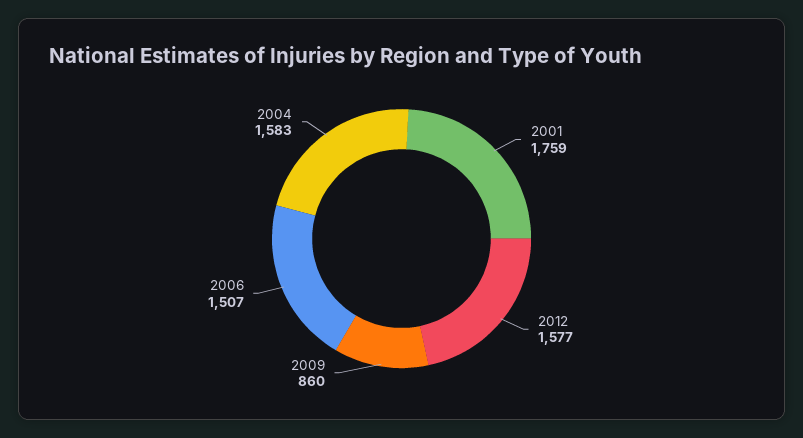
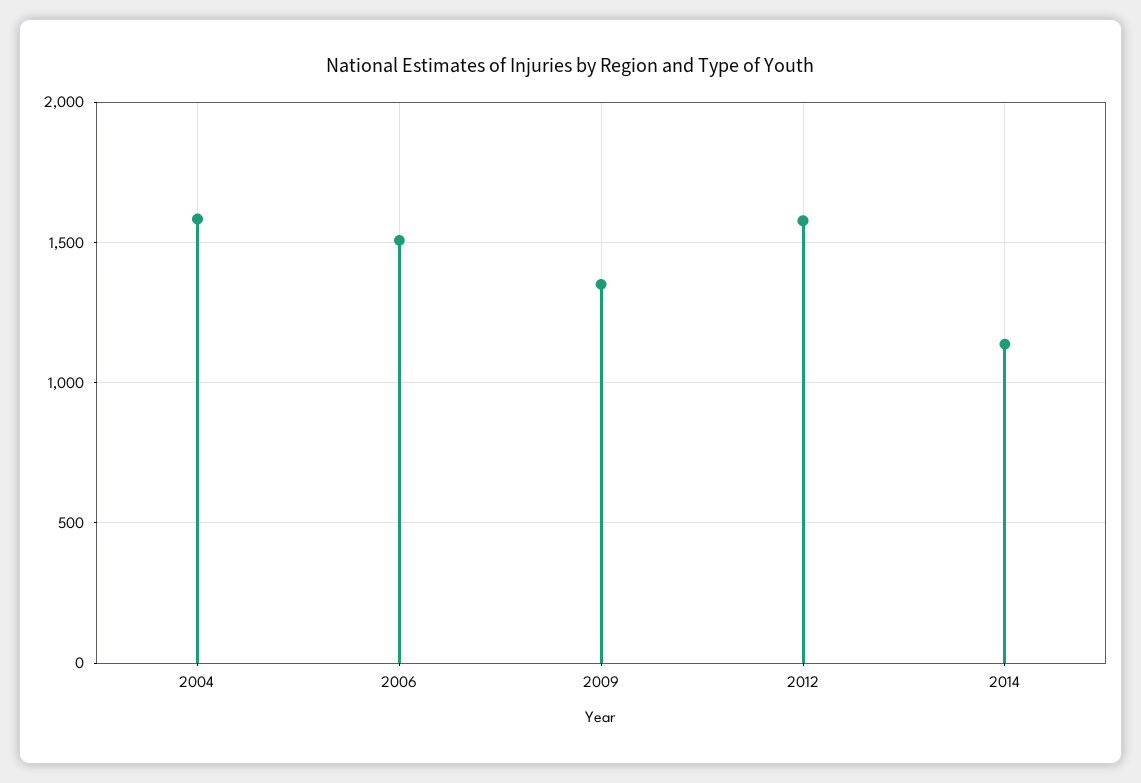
2001: 1759 -> none
2009: 860 -> 1350
2014: none -> 1150

